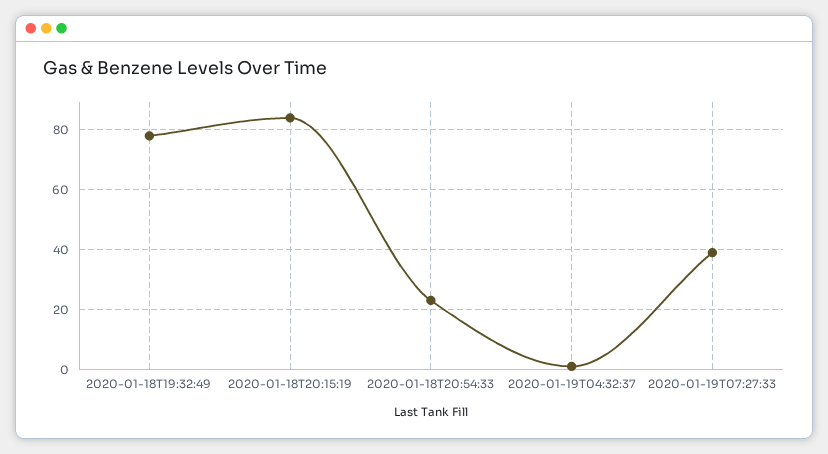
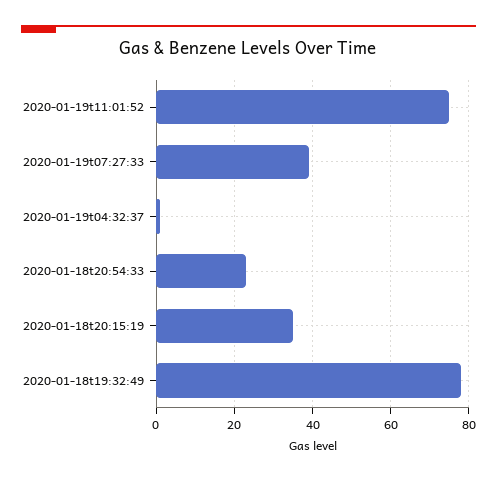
2020-01-18T20:15:19: 85 -> 35
2020-01-19t11:01:52: none -> 75

